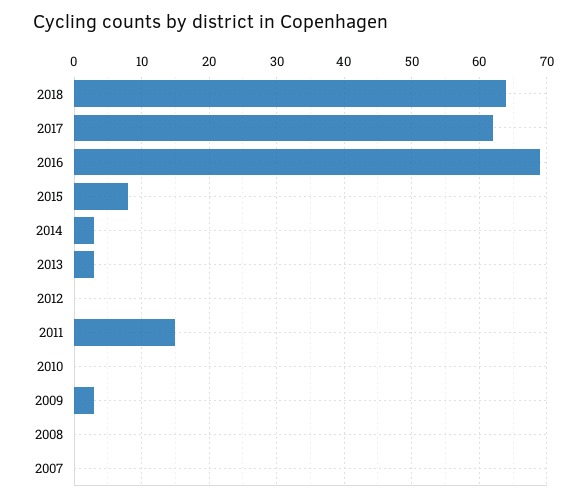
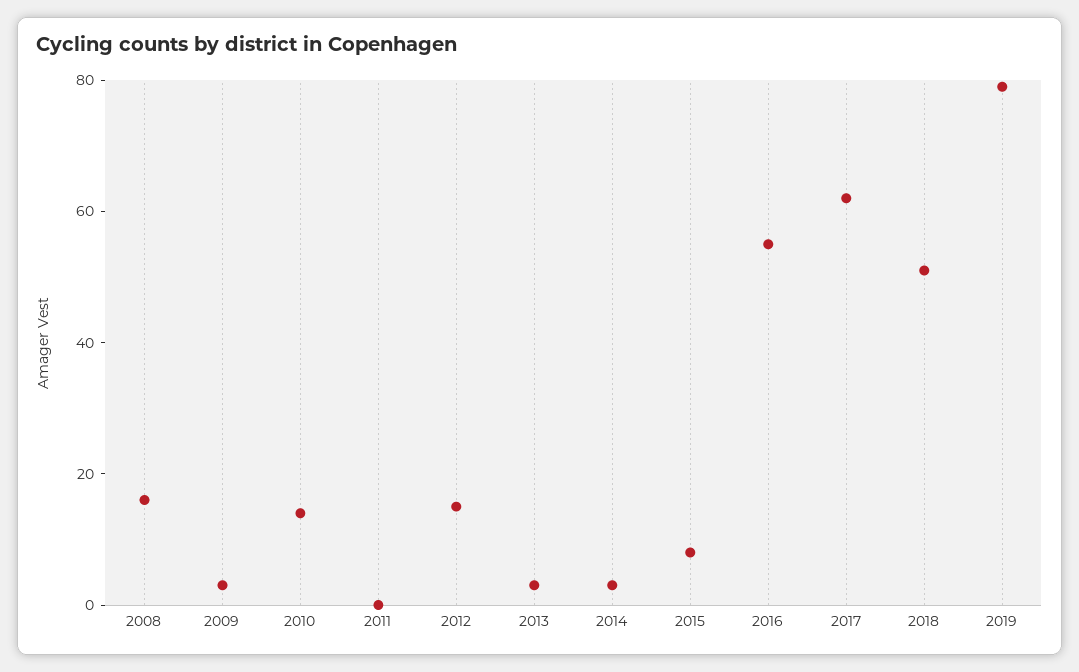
2018: 64 -> 50
2016: 69 -> 55
2012: 0 -> 15
2011: 15 -> 0
2010: 0 -> 15
2008: 0 -> 15
2007: 0 -> none
2019: none -> 80

